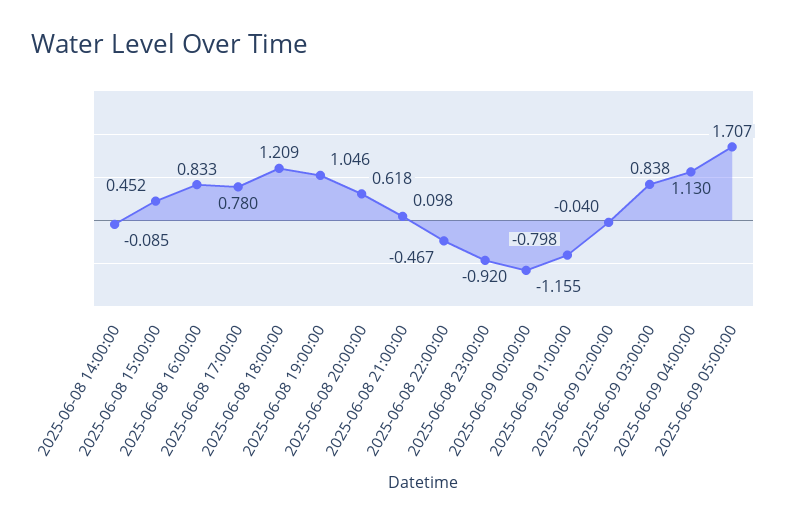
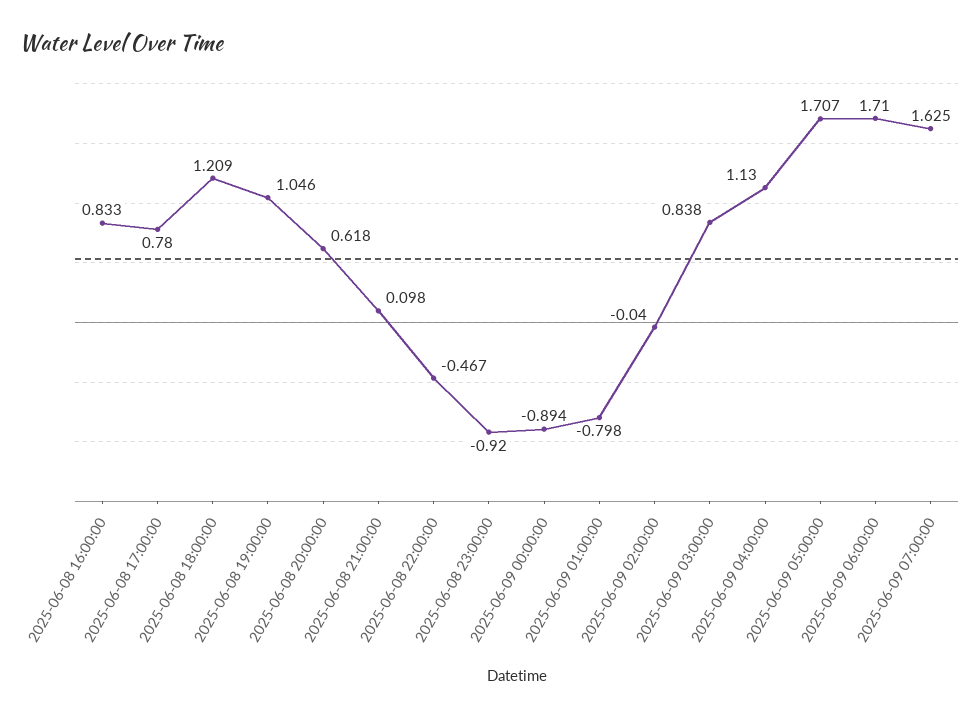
2025-06-08 14:00:00: -0.085 -> none
2025-06-08 15:00:00: 0.452 -> none
2025-06-09 00:00:00: -1.155 -> -0.894
2025-06-09 06:00:00: none -> 1.71
2025-06-09 07:00:00: none -> 1.625

